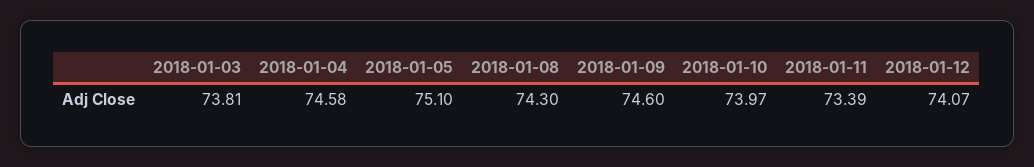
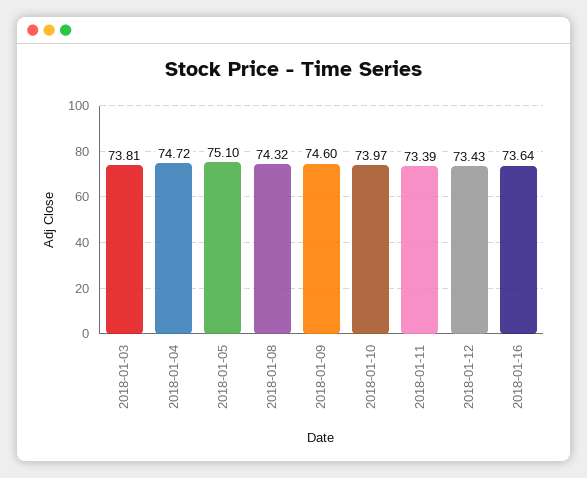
2018-01-04: 74.58 -> 74.72
2018-01-08: 74.3 -> 74.32
2018-01-12: 74.07 -> 73.43
2018-01-16: none -> 73.64

